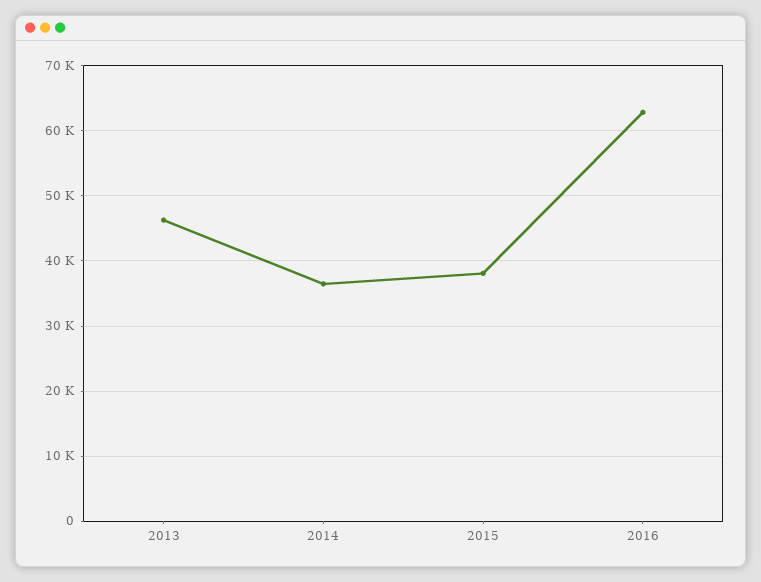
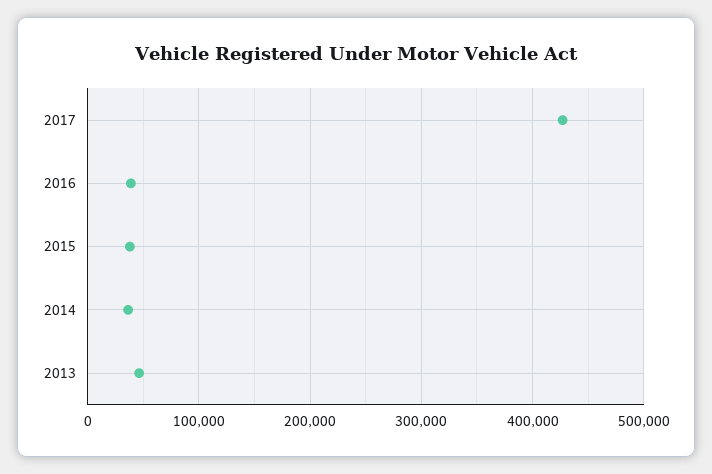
2016: 63000 -> 40000
2017: none -> 430000

